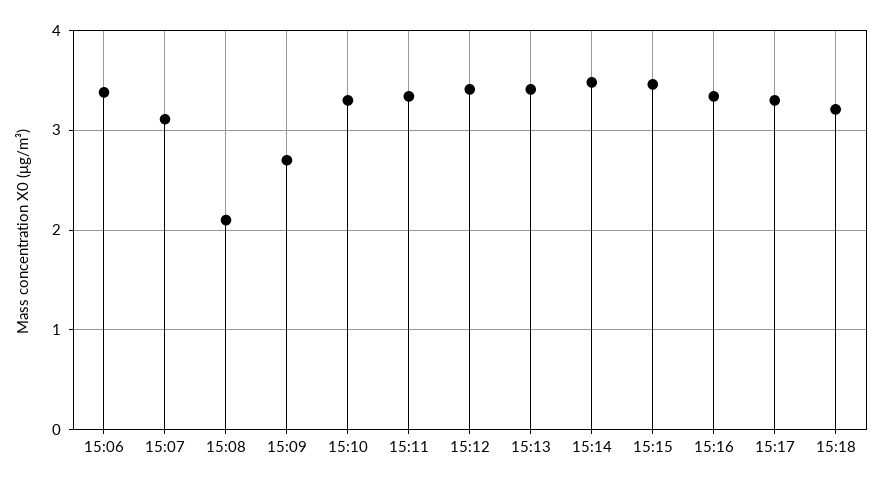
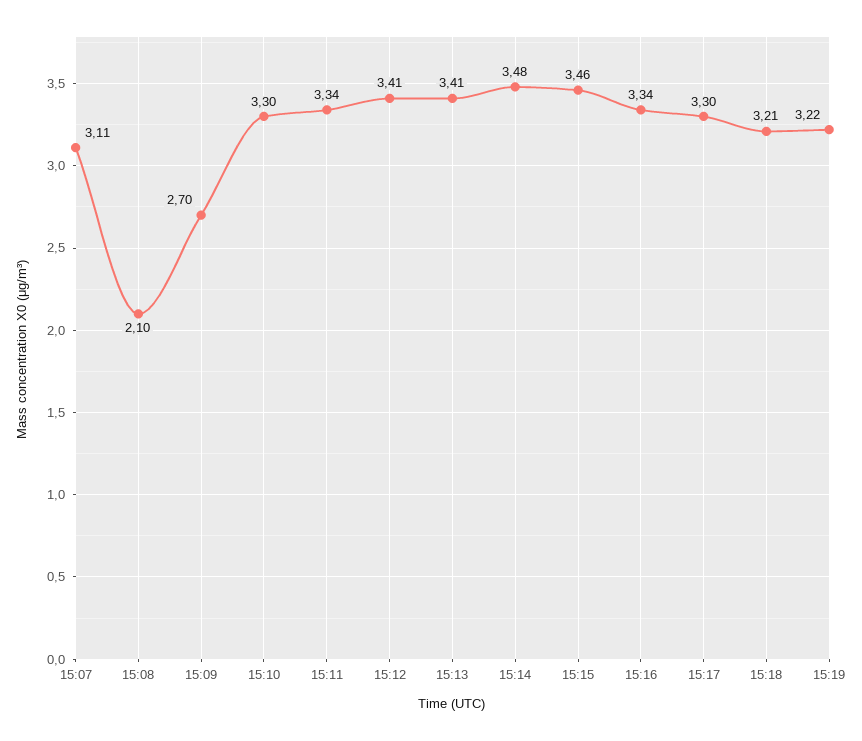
15:06: 3.4 -> none
15:19: none -> 3.22

